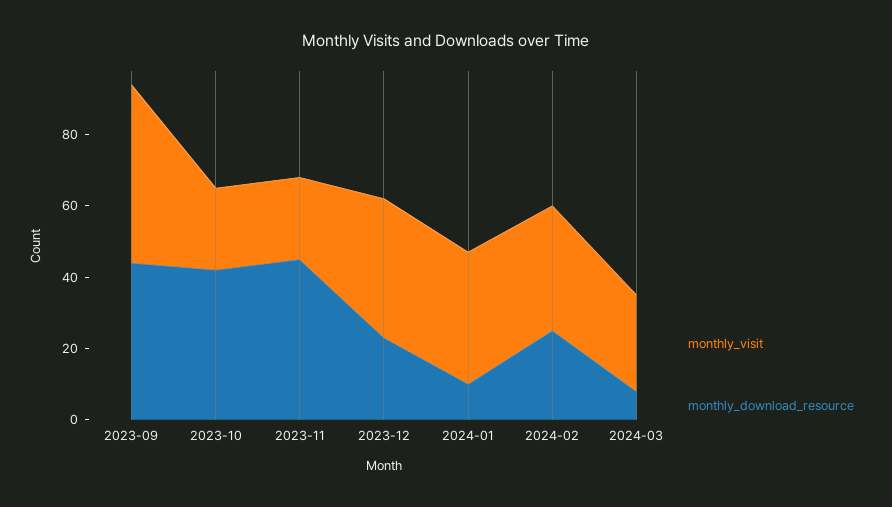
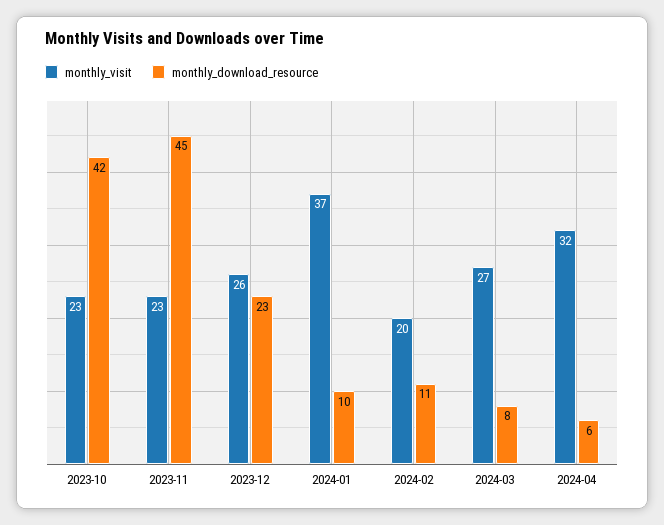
monthly_visit, 2023-09: 50 -> none
monthly_download_resource, 2023-09: 45 -> none
monthly_visit, 2023-12: 40 -> 26
monthly_visit, 2024-02: 35 -> 20
monthly_download_resource, 2024-02: 25 -> 11
monthly_visit, 2024-04: none -> 32
monthly_download_resource, 2024-04: none -> 6

